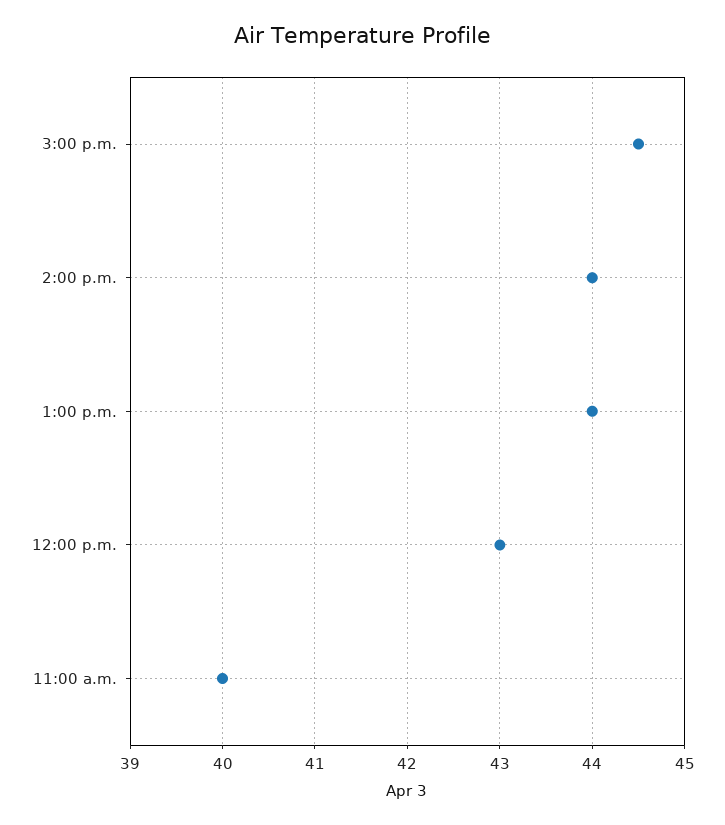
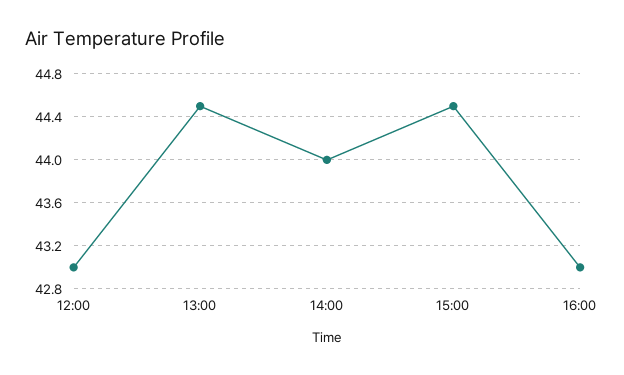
1:00 p.m.: 44 -> 44.5
11:00 a.m.: 40 -> none
16:00: none -> 43

